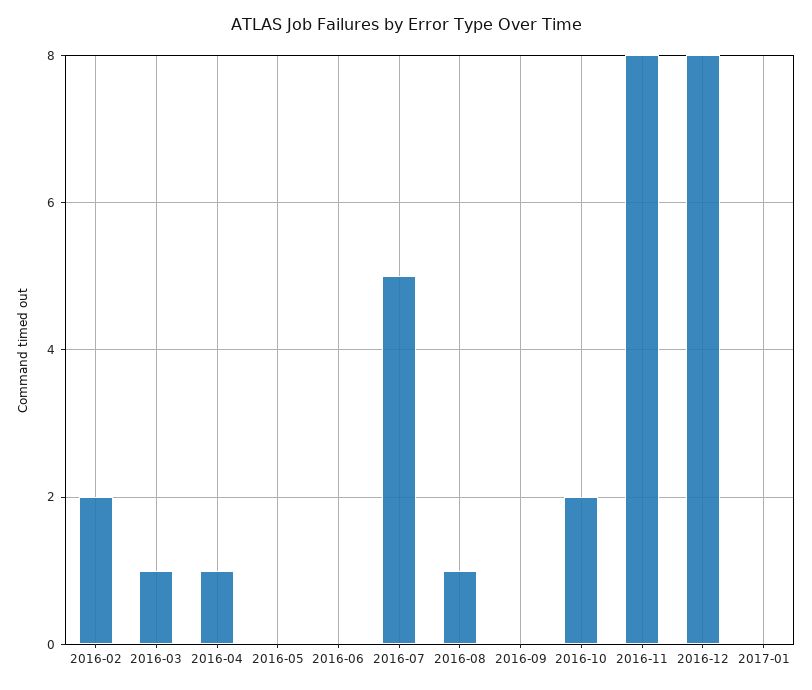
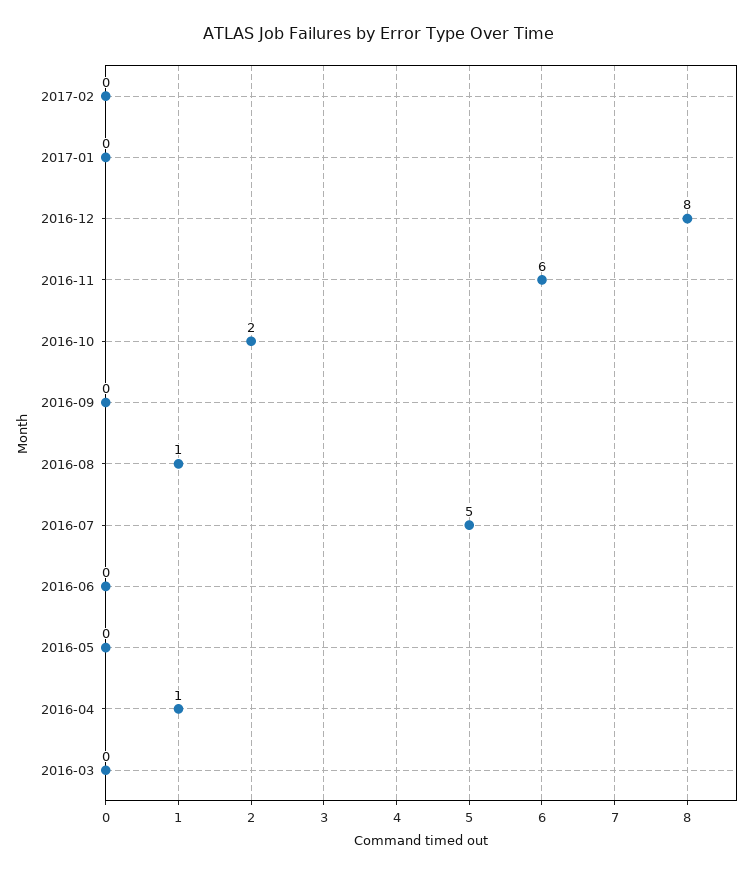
2016-02: 2 -> none
2016-03: 1 -> 0
2016-11: 8 -> 6
2017-02: none -> 0

